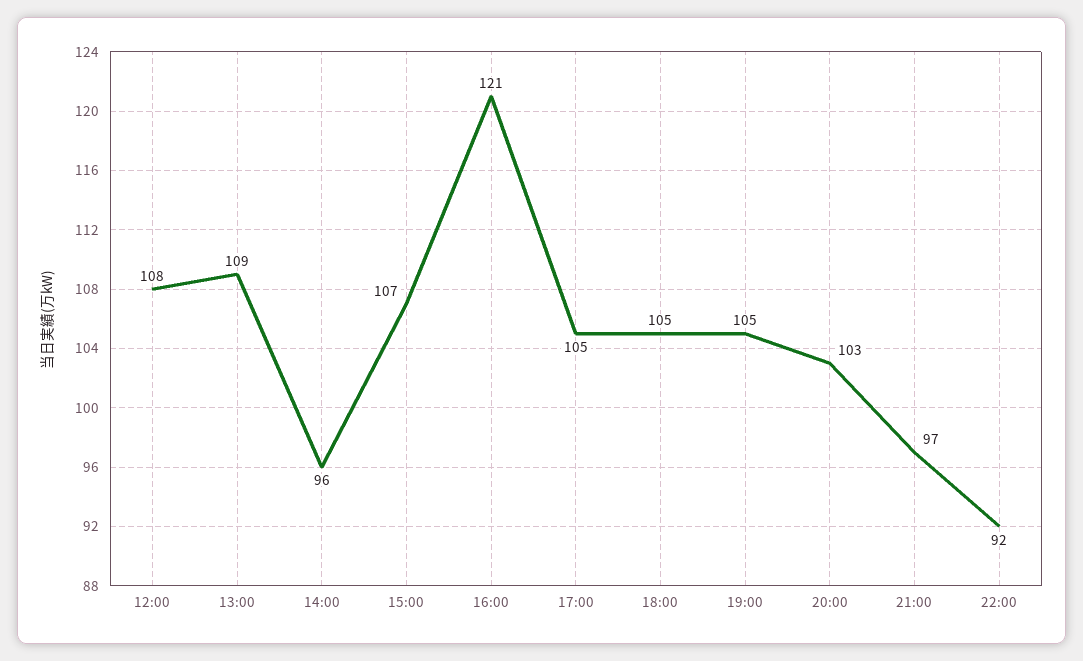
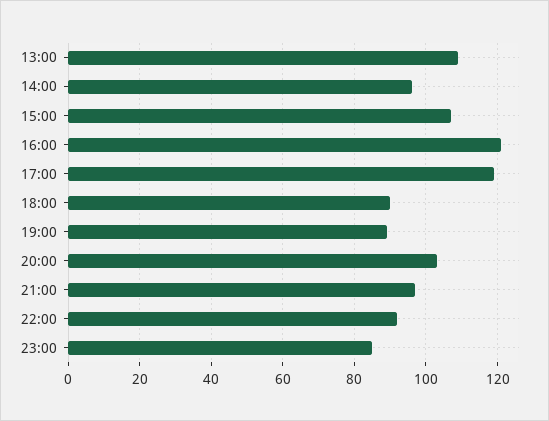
12:00: 108 -> none
17:00: 105 -> 120
18:00: 105 -> 90
19:00: 105 -> 90
23:00: none -> 85

